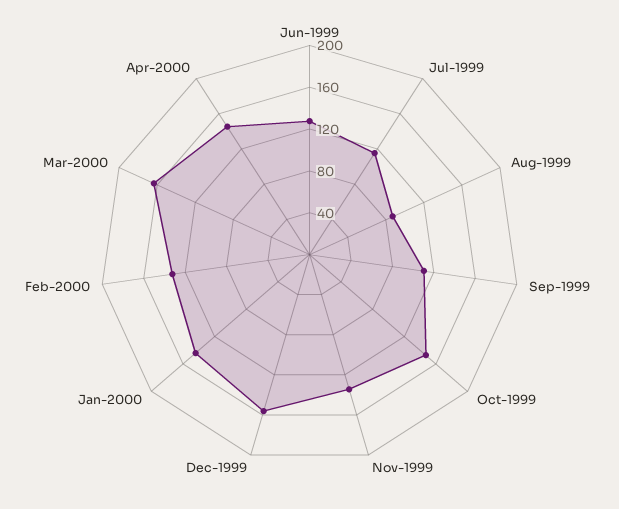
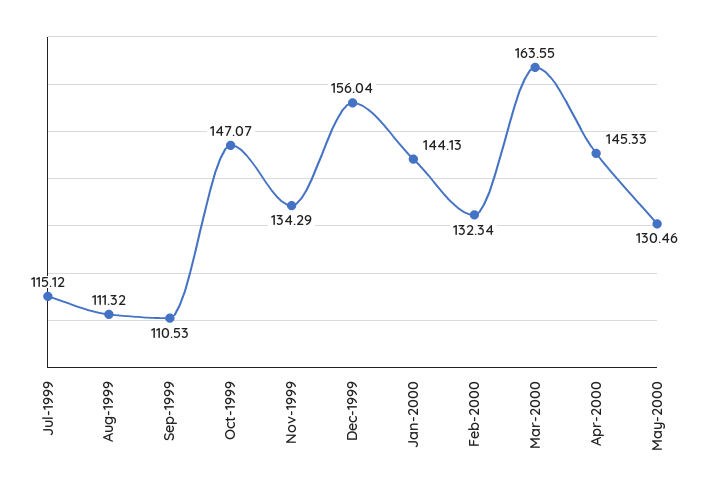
Jun-1999: 130 -> none
Aug-1999: 90 -> 111.32
May-2000: none -> 130.46

